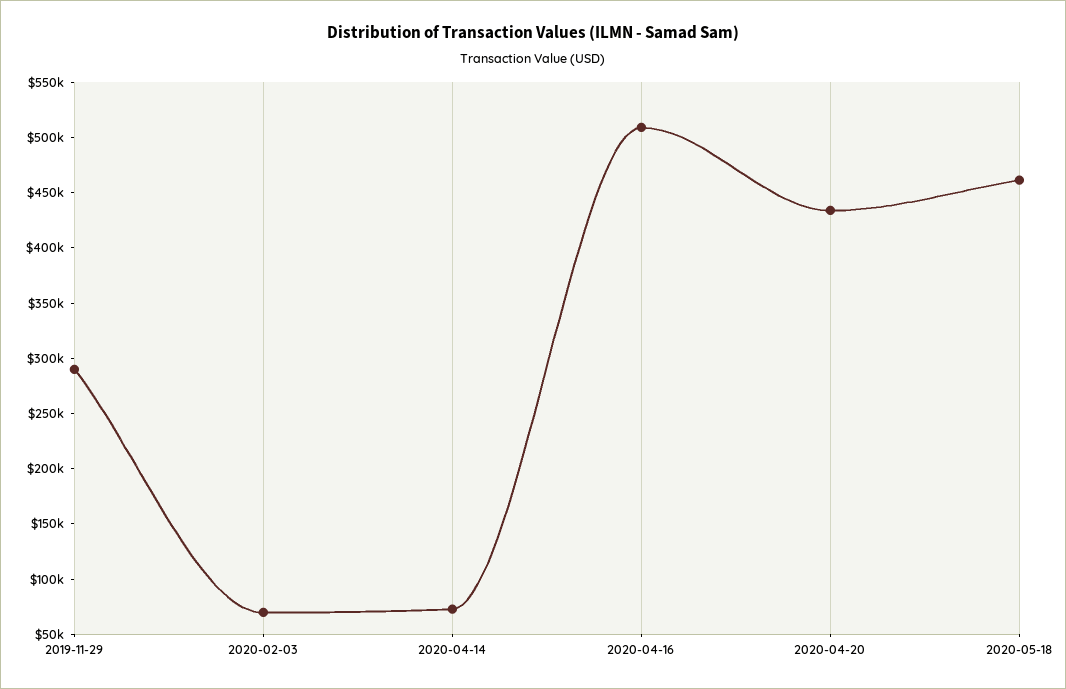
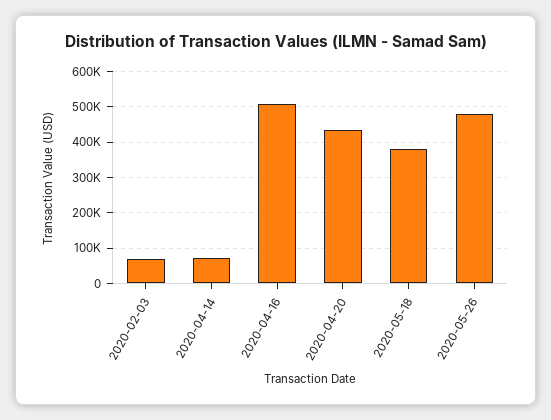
2019-11-29: 290000 -> none
2020-05-18: 460000 -> 380000
2020-05-26: none -> 480000

